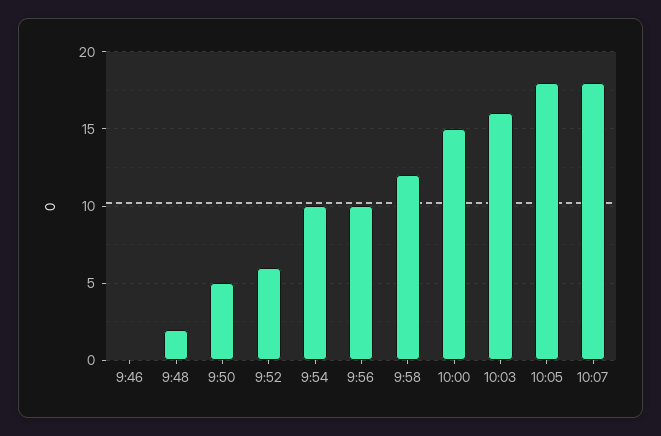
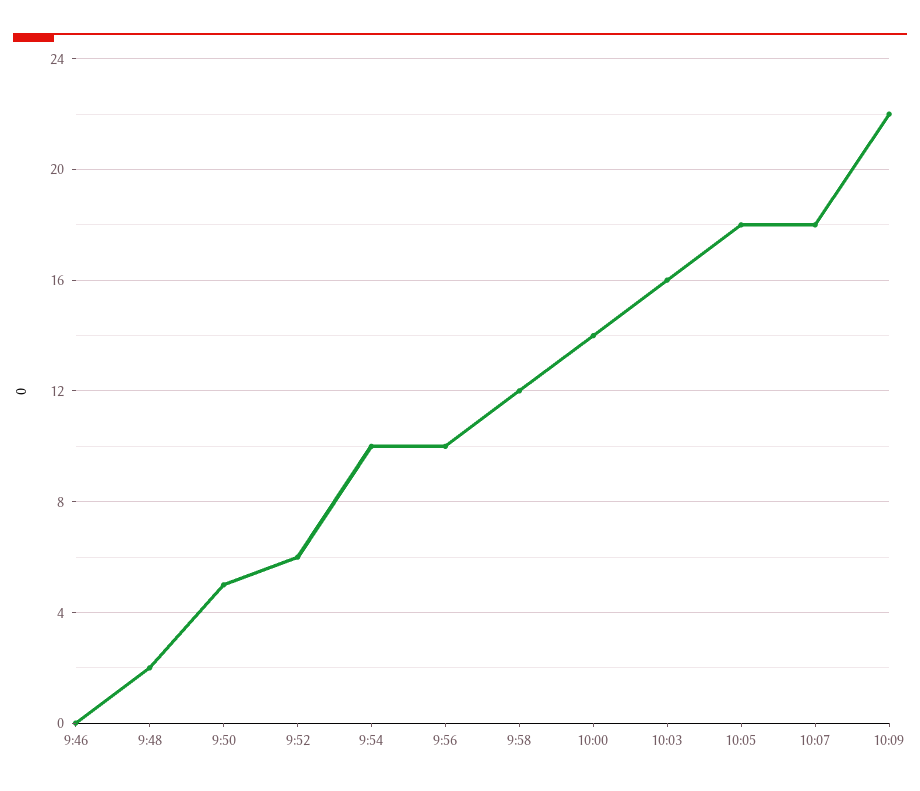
10:00: 15 -> 14
10:09: none -> 22

